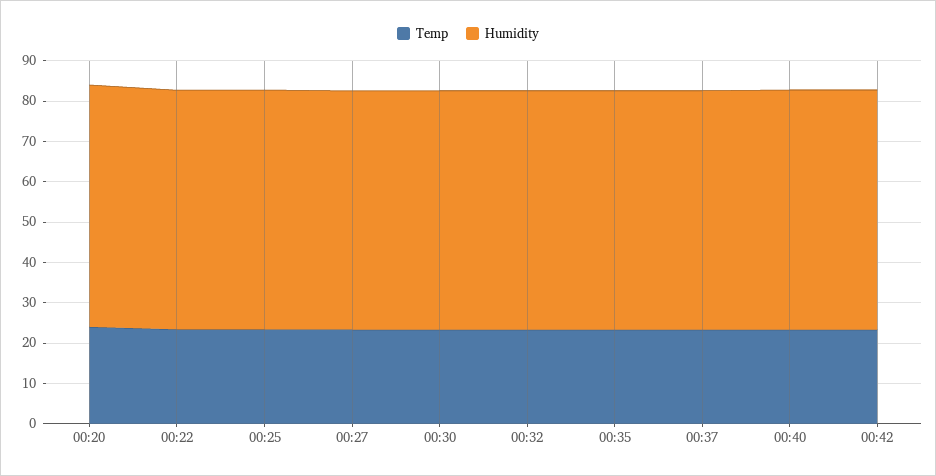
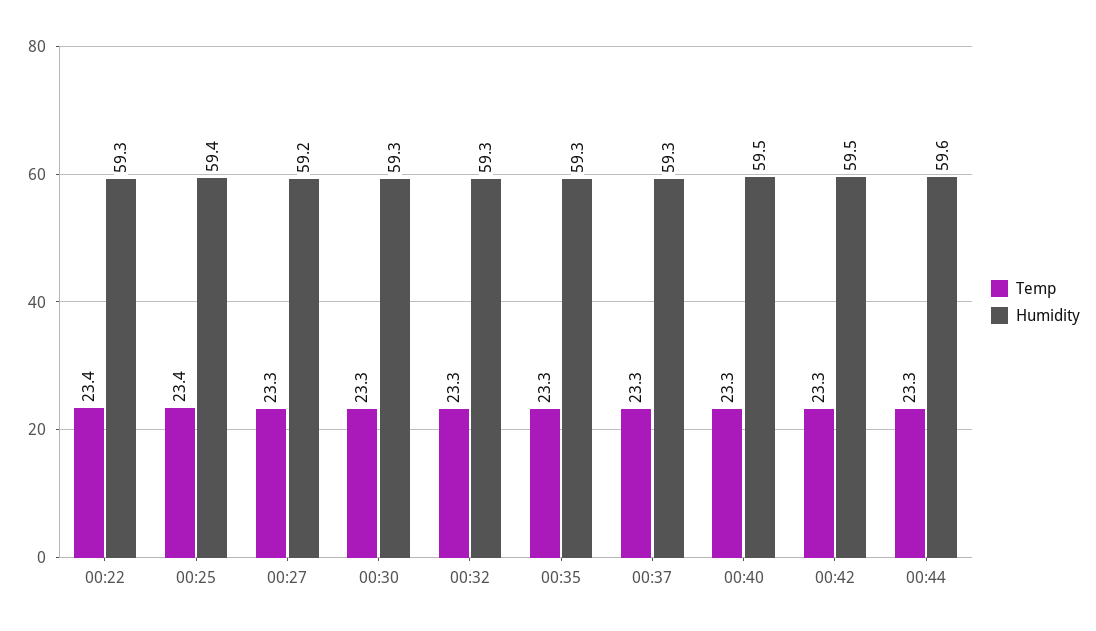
Temp, 00:20: 24 -> none
Humidity, 00:20: 60 -> none
Temp, 00:44: none -> 23.3
Humidity, 00:44: none -> 59.6

